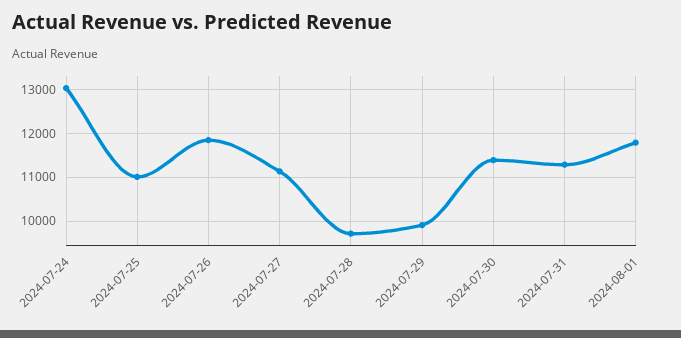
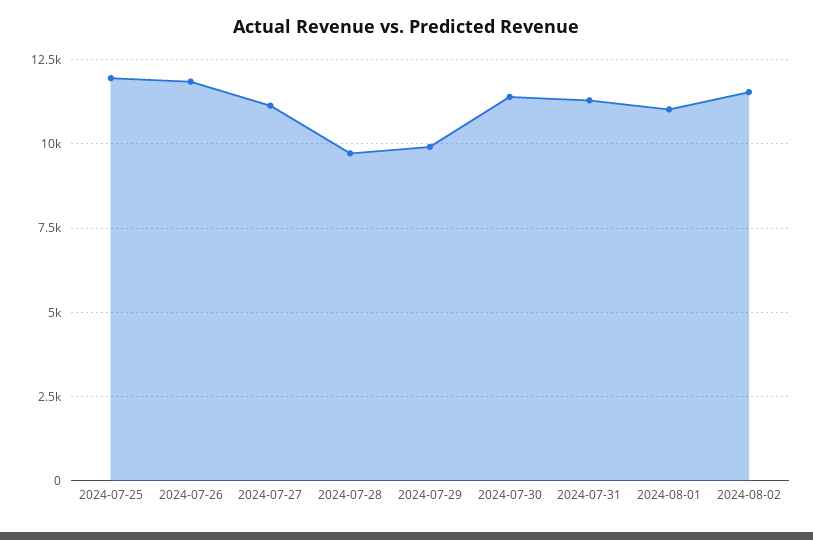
2024-07-24: 13000 -> none
2024-07-25: 11000 -> 12000
2024-08-01: 11800 -> 11000
2024-08-02: none -> 11500

